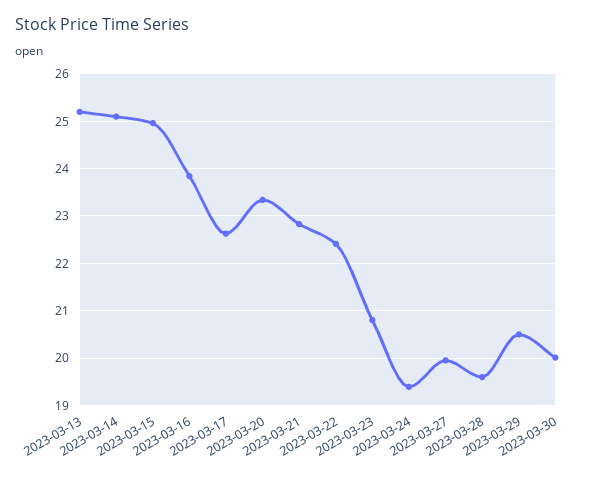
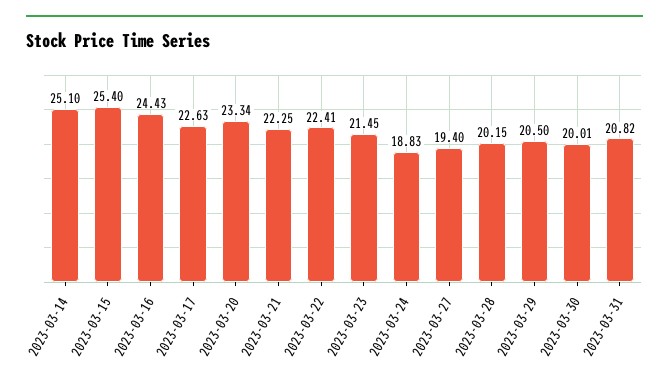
2023-03-13: 25.2 -> none
2023-03-15: 25 -> 25.4
2023-03-16: 23.8 -> 24.43
2023-03-21: 22.8 -> 22.25
2023-03-23: 20.8 -> 21.45
2023-03-24: 19.4 -> 18.83
2023-03-27: 20 -> 19.4
2023-03-28: 19.6 -> 20.15
2023-03-31: none -> 20.82

